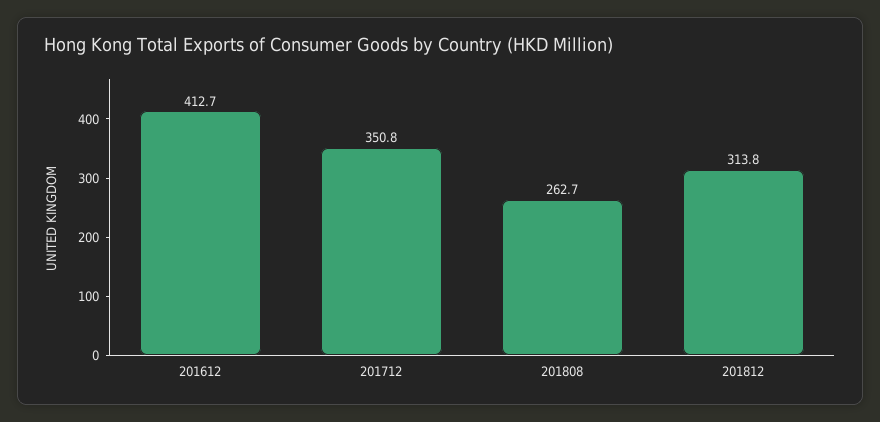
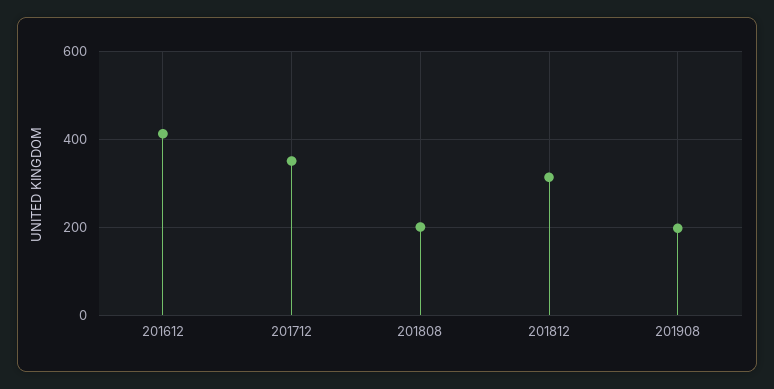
201808: 262.7 -> 200
201908: none -> 200

